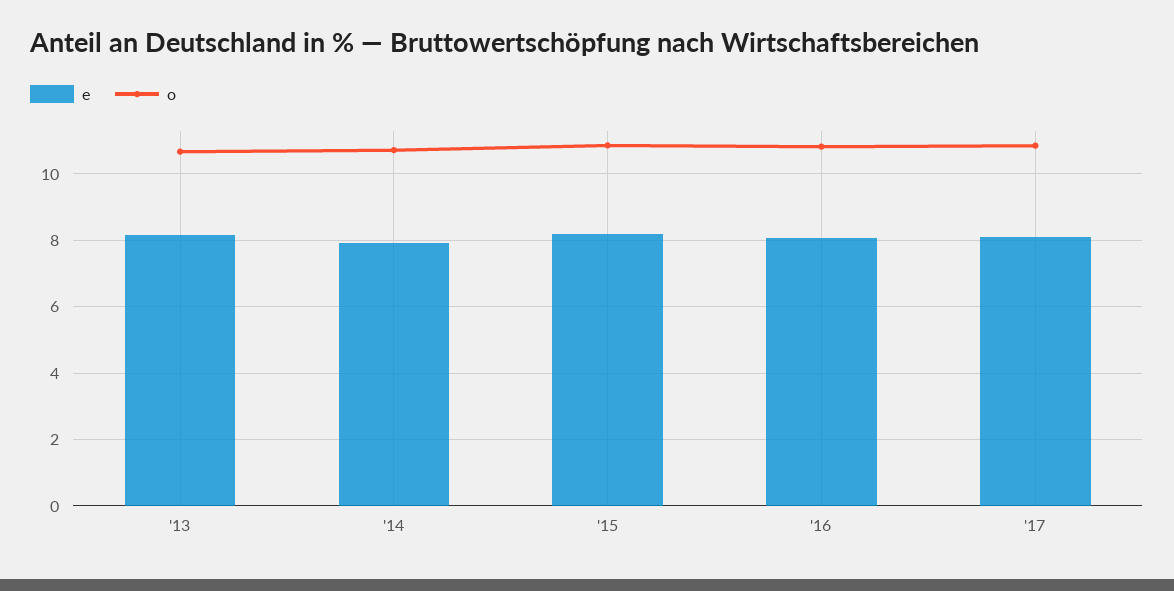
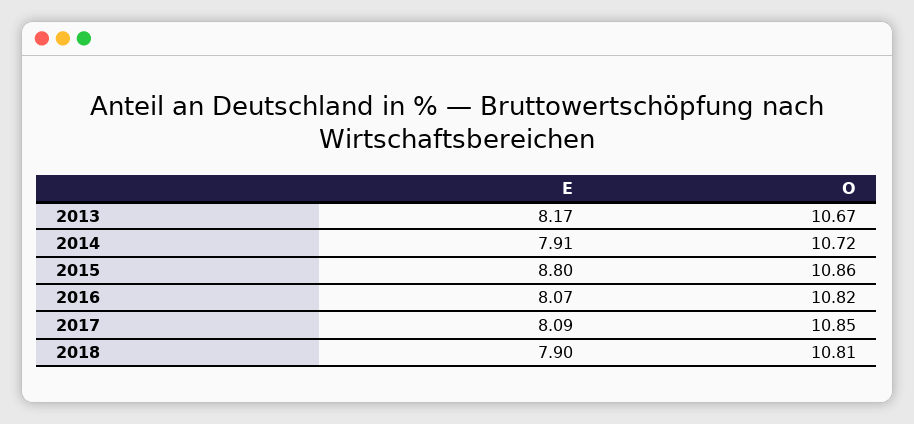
e, '15: 8.2 -> 8.8
e, 2018: none -> 7.9
o, 2018: none -> 10.81

